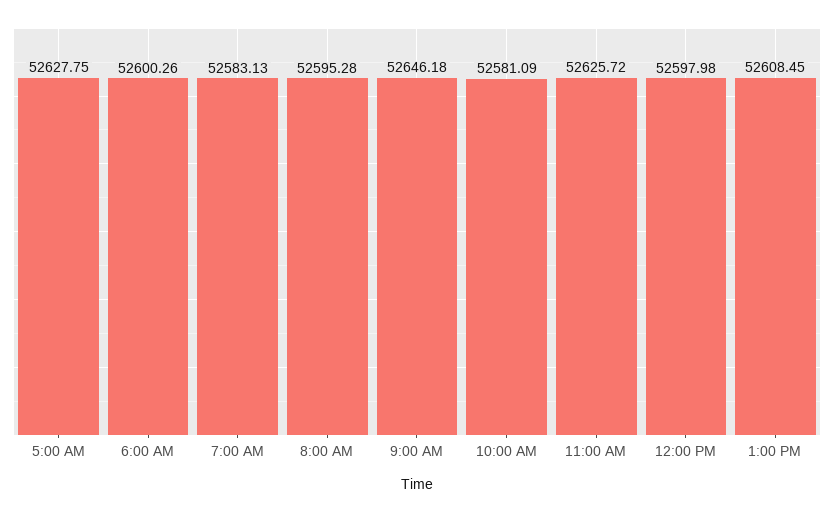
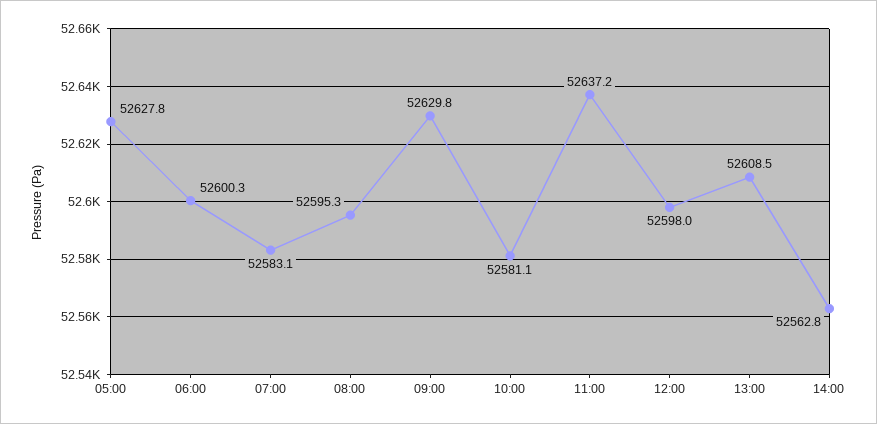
9:00 AM: 52646.18 -> 52629.8
11:00 AM: 52625.72 -> 52637.2
14:00: none -> 52562.8

